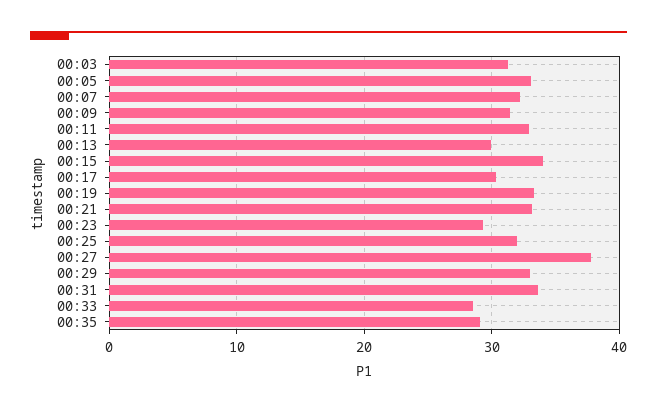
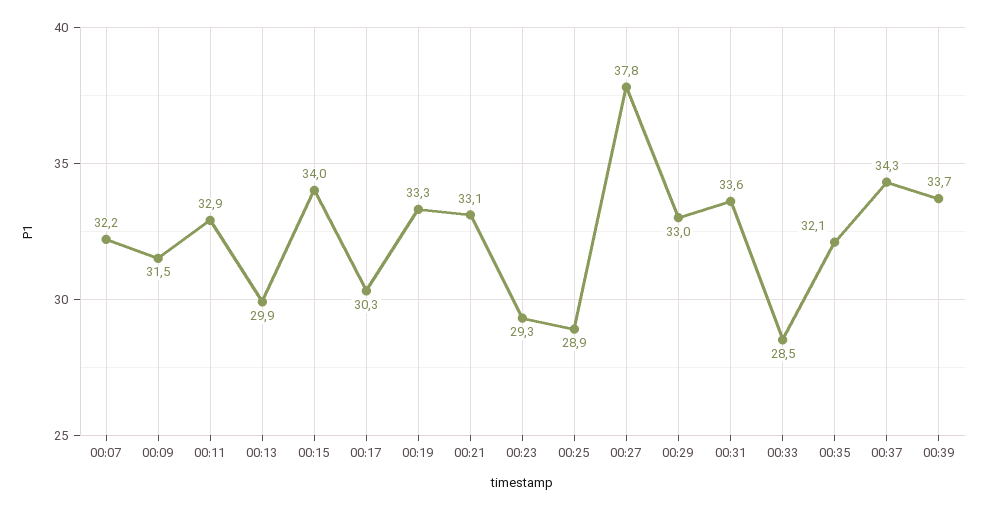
00:03: 31 -> none
00:05: 33 -> none
00:25: 32 -> 28.9
00:35: 29 -> 32.1
00:37: none -> 34.3
00:39: none -> 33.7

